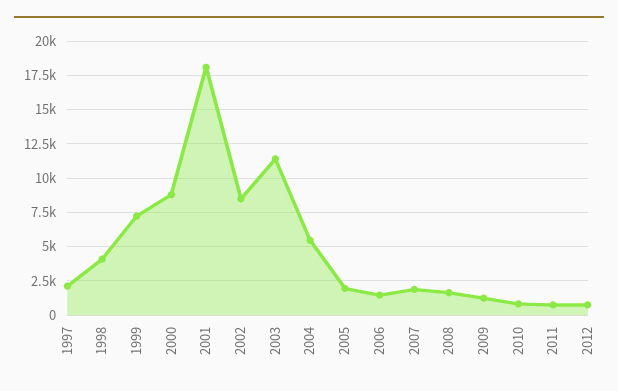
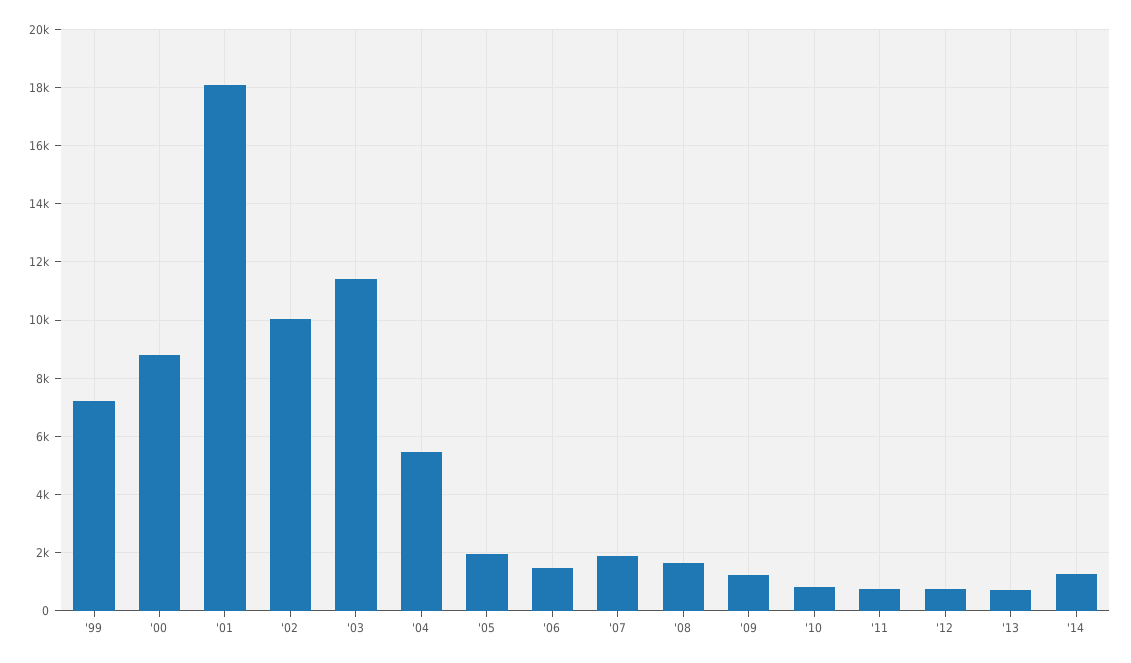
1997: 2000 -> none
1998: 4000 -> none
2002: 8500 -> 10000
'13: none -> 750
'14: none -> 1250

